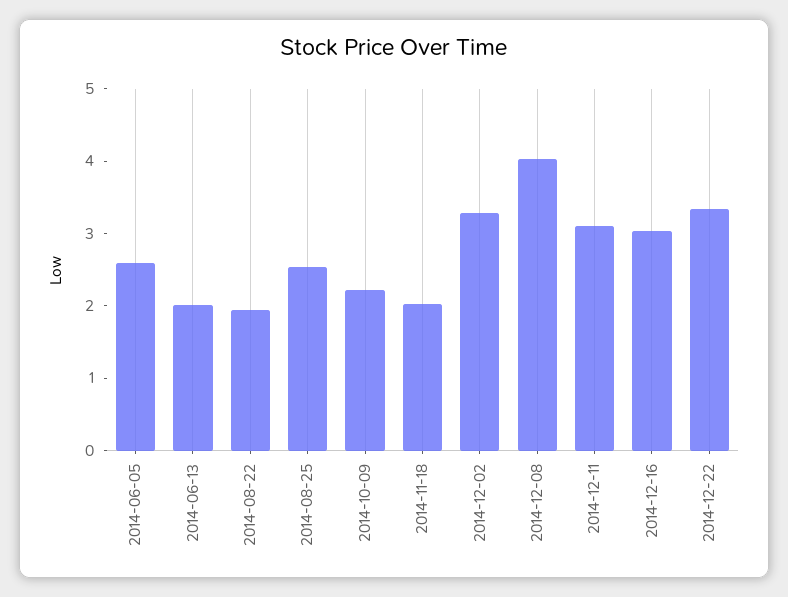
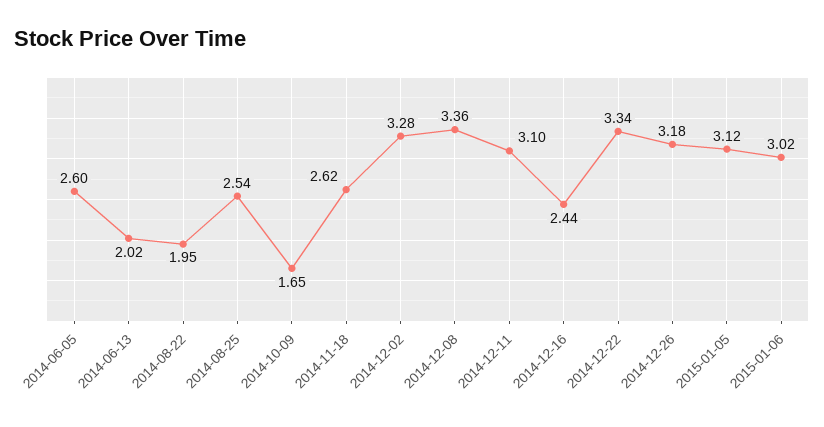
2014-10-09: 2.2 -> 1.65
2014-11-18: 2 -> 2.62
2014-12-08: 4 -> 3.36
2014-12-16: 3 -> 2.44
2014-12-26: none -> 3.18
2015-01-05: none -> 3.12
2015-01-06: none -> 3.02

